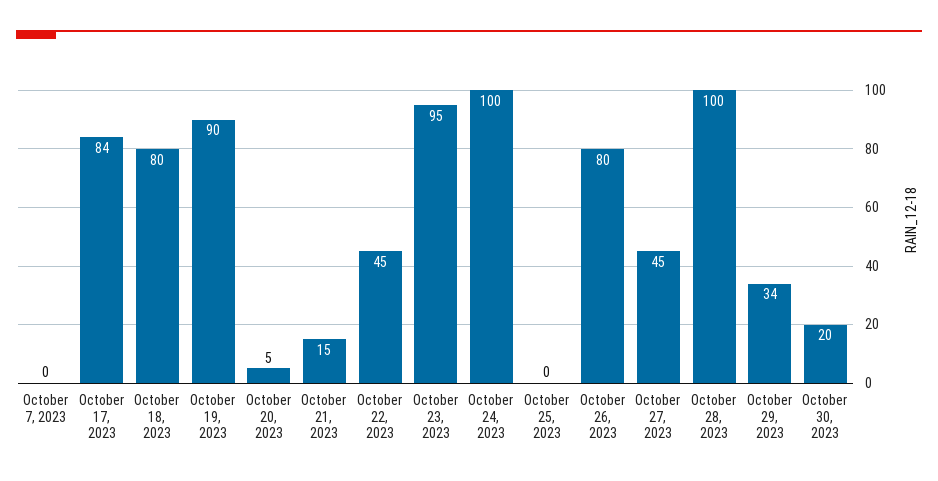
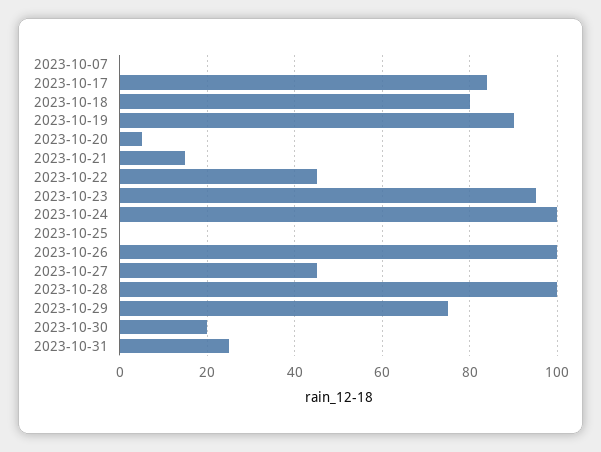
October 26, 2023: 80 -> 100
October 29, 2023: 34 -> 75
2023-10-31: none -> 25

